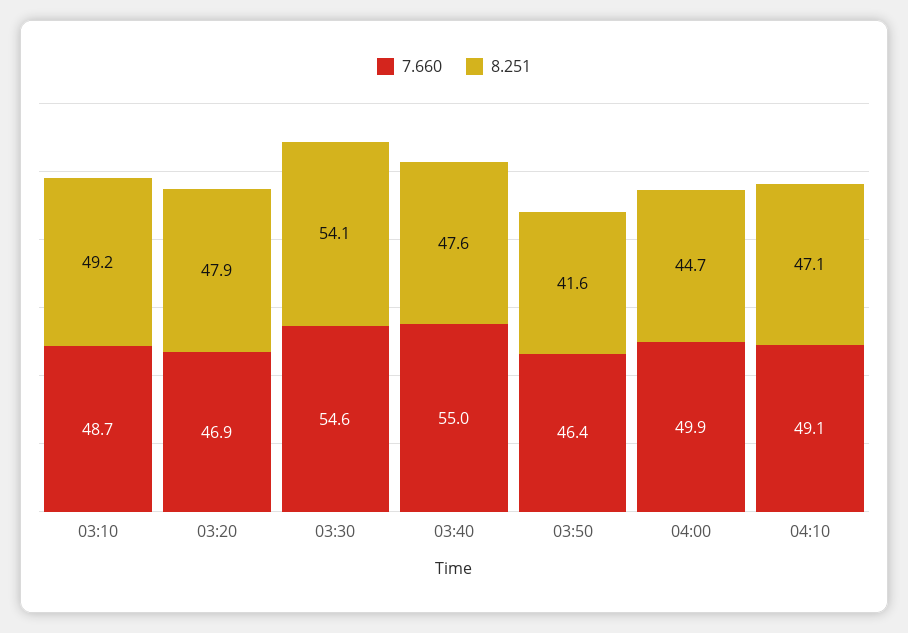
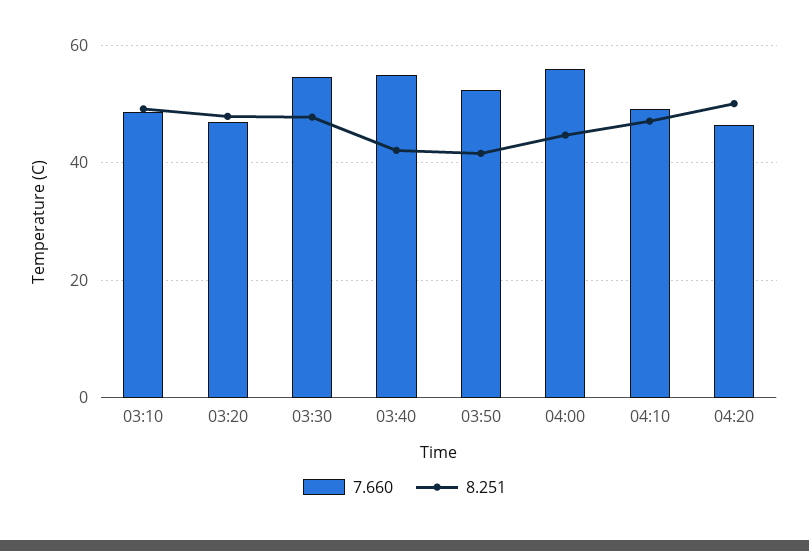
8.251, 03:30: 54.1 -> 48
8.251, 03:40: 47.6 -> 42
7.660, 03:50: 46.4 -> 52
7.660, 04:00: 49.9 -> 56
7.660, 04:20: none -> 46
8.251, 04:20: none -> 50

